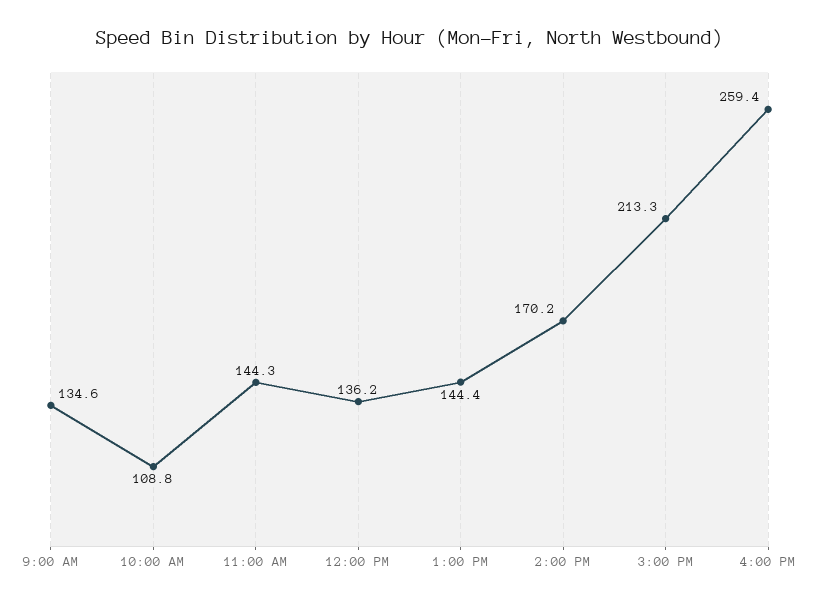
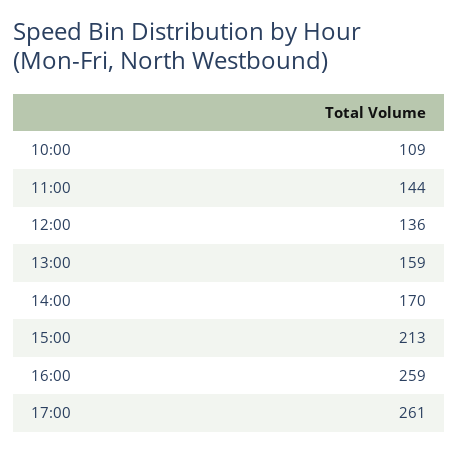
9:00 AM: 134.6 -> none
1:00 PM: 144.4 -> 159
17:00: none -> 261

